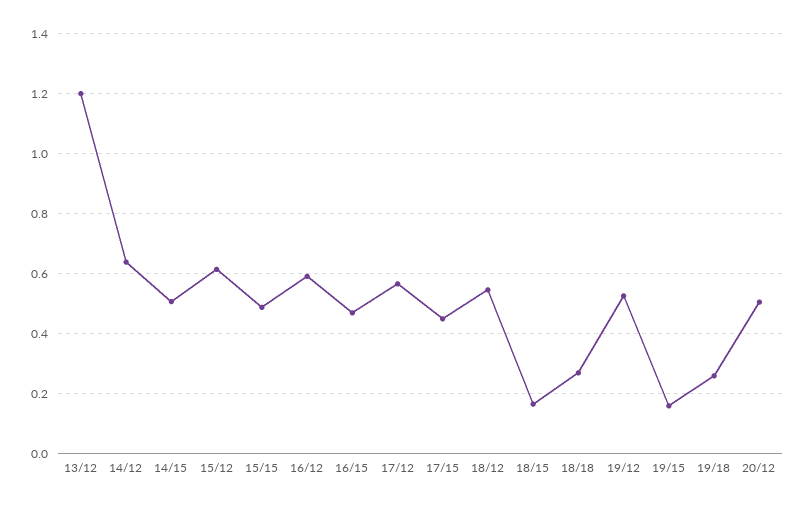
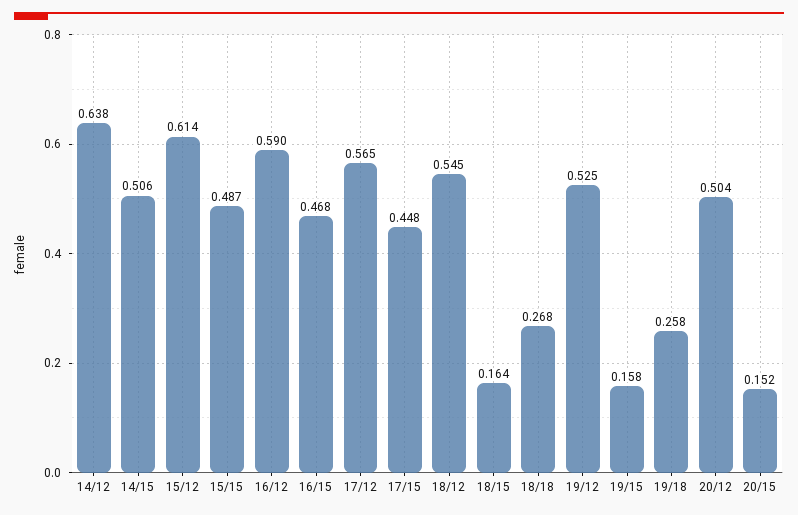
13/12: 1.2 -> none
20/15: none -> 0.152

